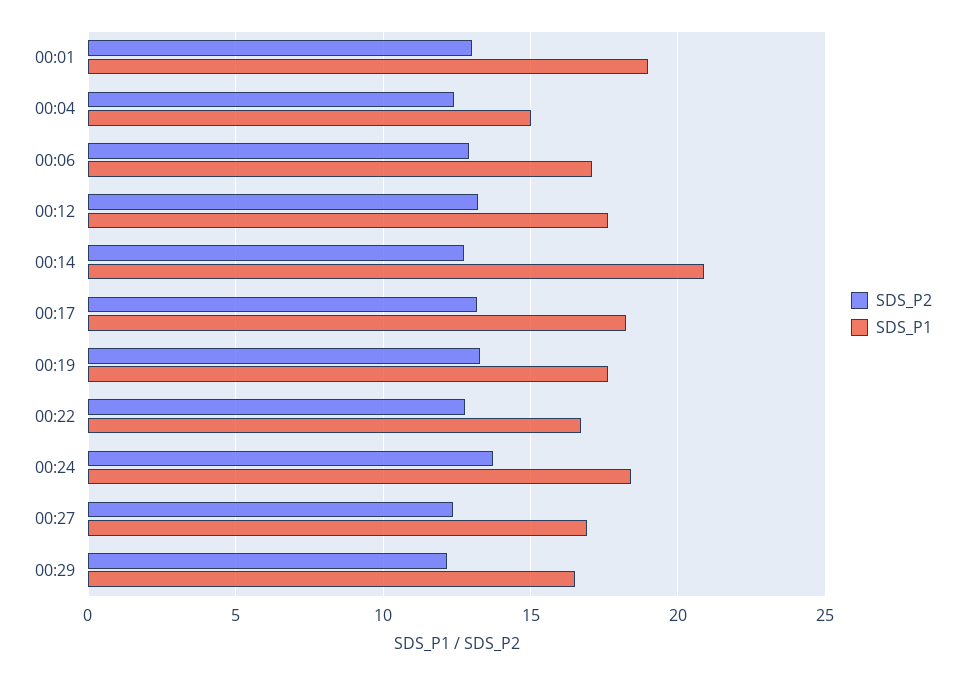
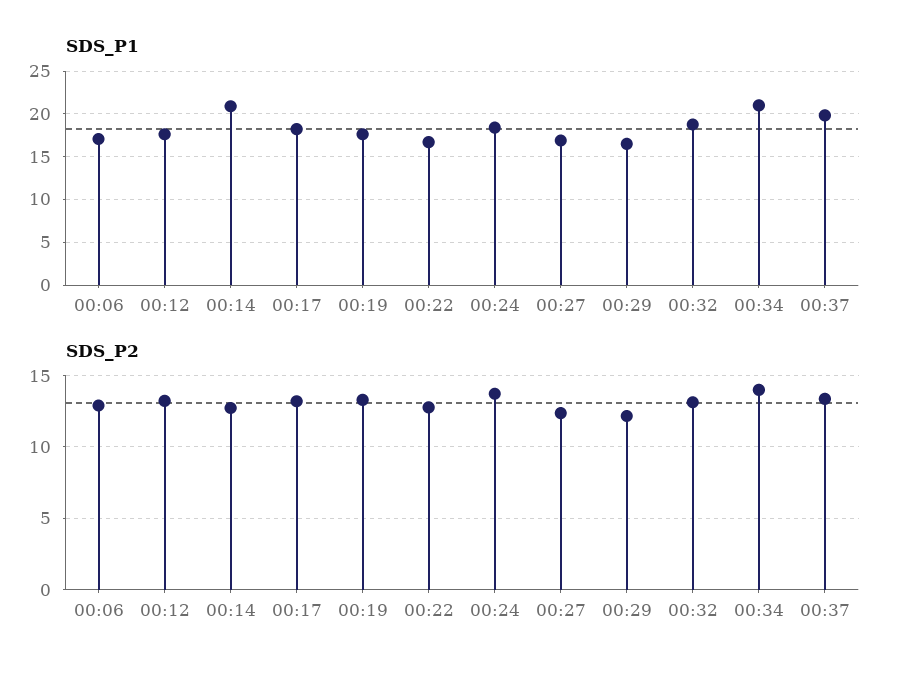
SDS_P2, 00:01: 13 -> none
SDS_P1, 00:01: 19 -> none
SDS_P2, 00:04: 12.5 -> none
SDS_P1, 00:04: 15 -> none
SDS_P1, 00:32: none -> 19
SDS_P1, 00:34: none -> 21
SDS_P1, 00:37: none -> 20
SDS_P2, 00:32: none -> 13
SDS_P2, 00:34: none -> 14
SDS_P2, 00:37: none -> 13.5

